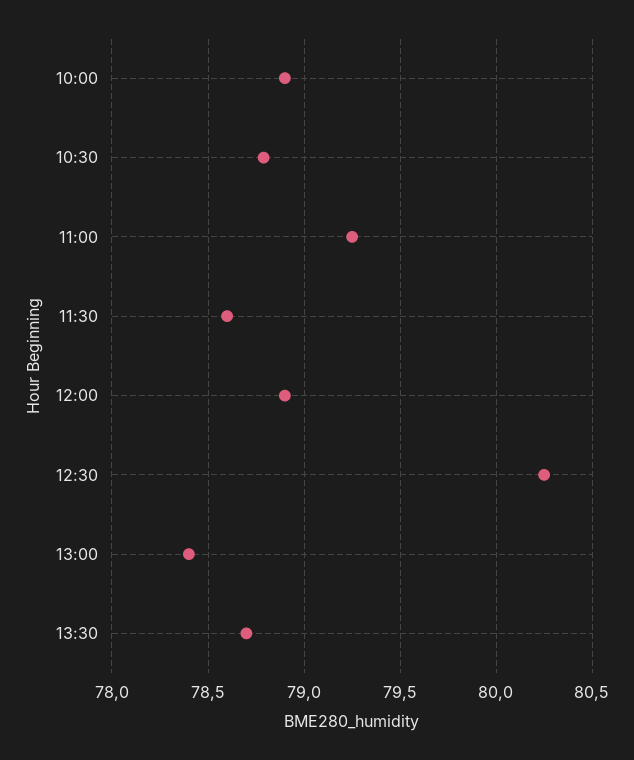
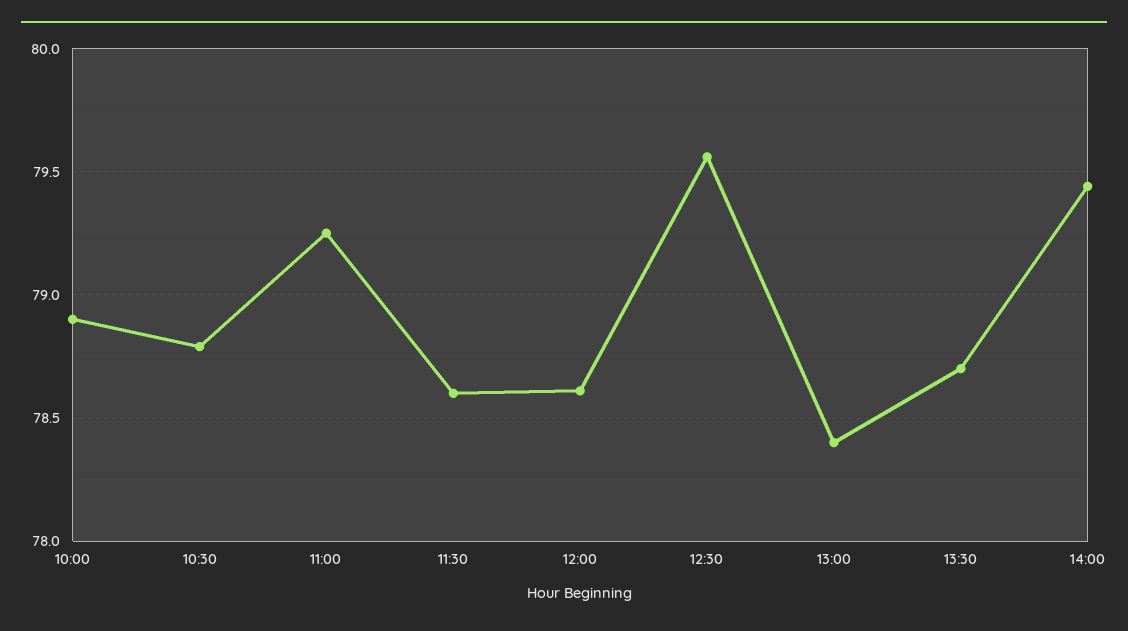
12:00: 78.9 -> 78.6
12:30: 80.25 -> 79.55
14:00: none -> 79.45

